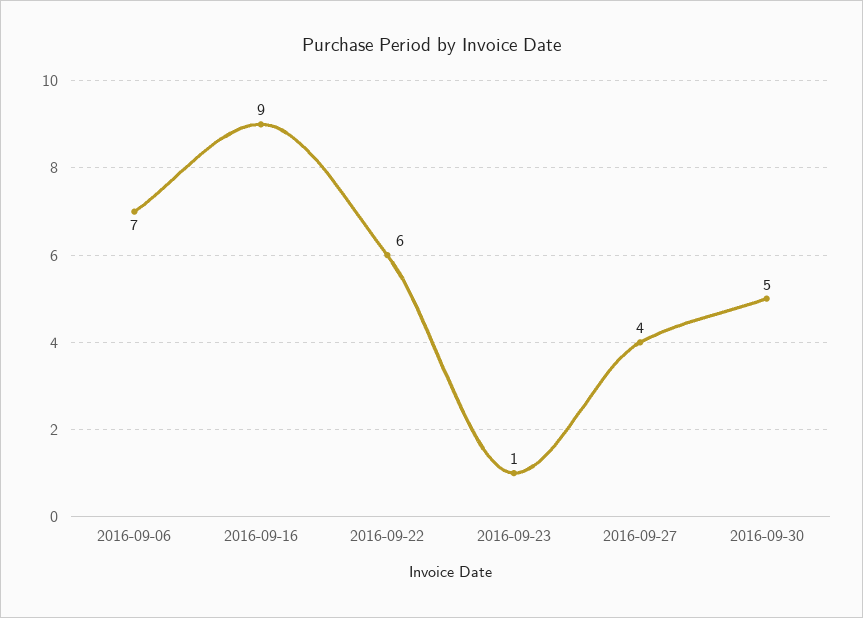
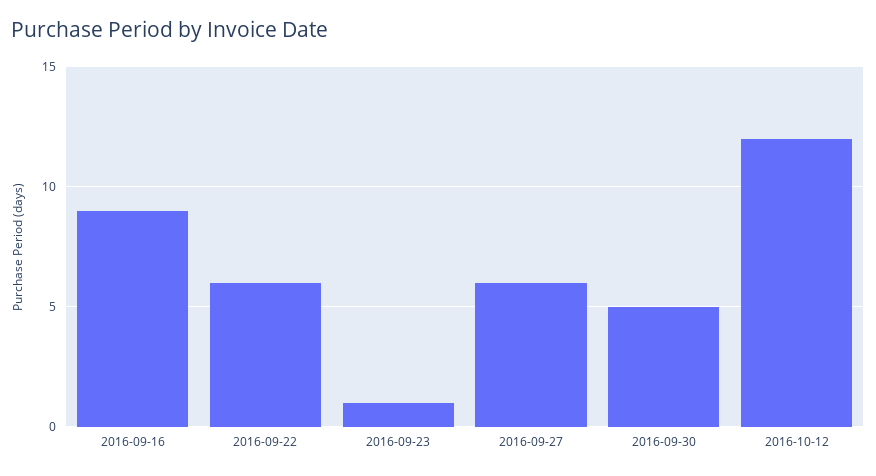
2016-09-06: 7 -> none
2016-09-27: 4 -> 6
2016-10-12: none -> 12

